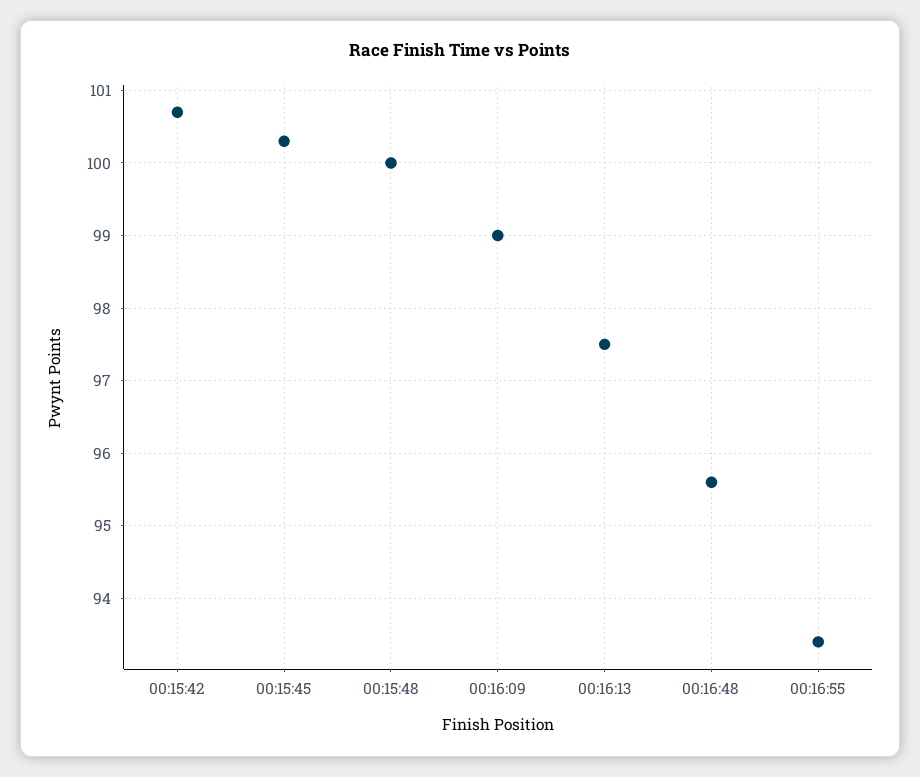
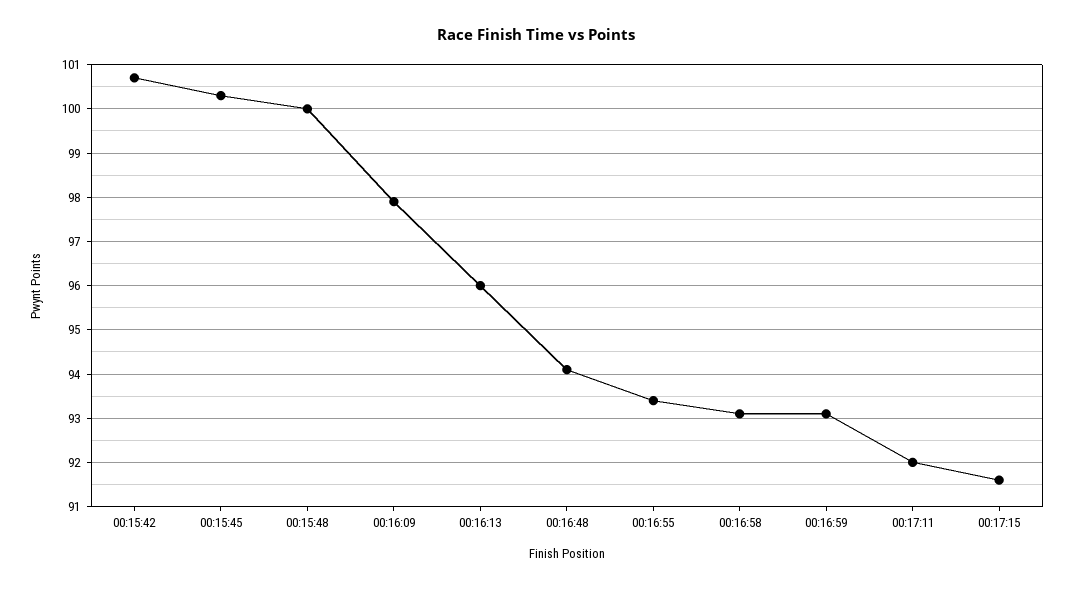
00:16:09: 99 -> 98
00:16:13: 97.5 -> 96
00:16:48: 95.6 -> 94
00:16:58: none -> 93
00:16:59: none -> 93
00:17:11: none -> 92
00:17:15: none -> 91.5

